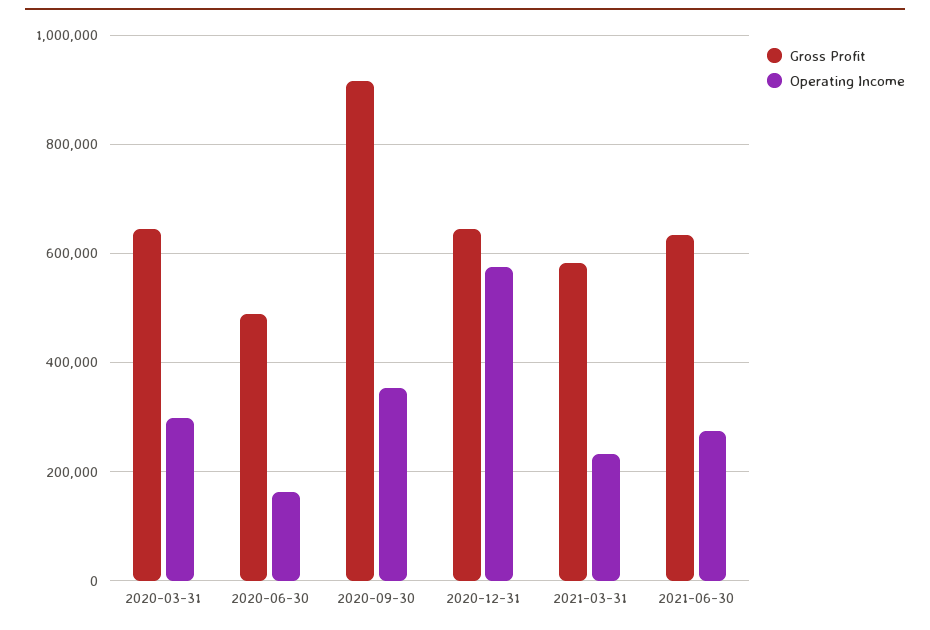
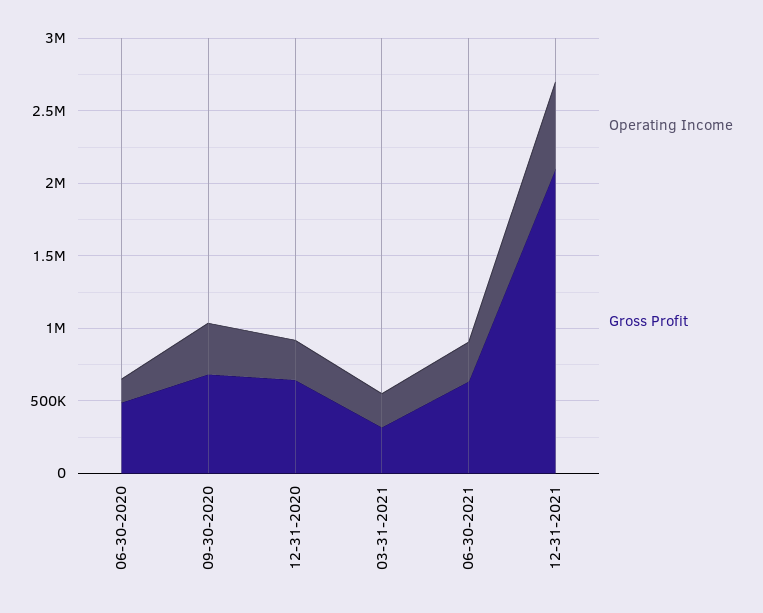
Gross Profit, 2020-03-31: 640000 -> none
Operating Income, 2020-03-31: 300000 -> none
Gross Profit, 2020-09-30: 920000 -> 700000
Operating Income, 2020-12-31: 580000 -> 300000
Gross Profit, 2021-03-31: 580000 -> 300000
Operating Income, 12-31-2021: none -> 600000
Gross Profit, 12-31-2021: none -> 2100000

